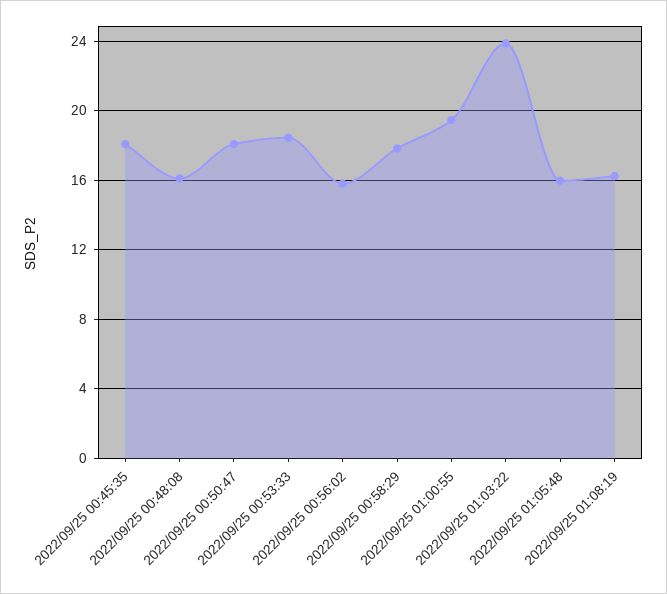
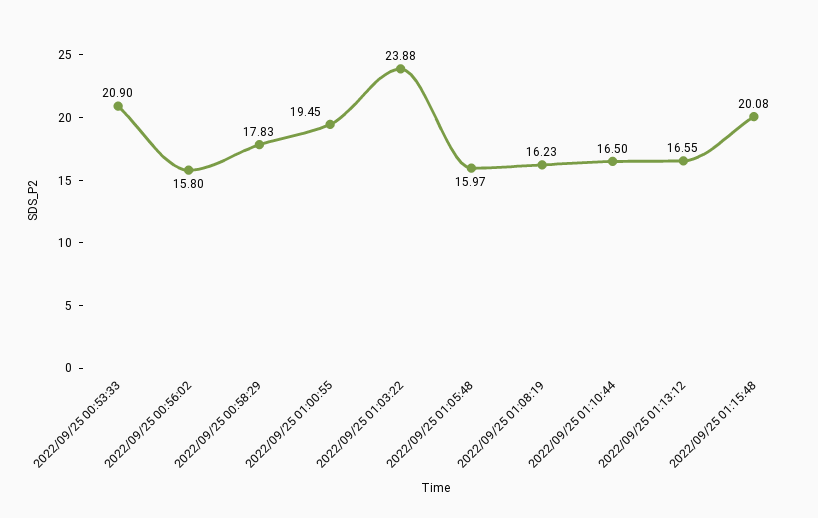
2022/09/25 00:45:35: 18 -> none
2022/09/25 00:48:08: 16 -> none
2022/09/25 00:50:47: 18 -> none
2022/09/25 00:53:33: 18.5 -> 20.9
2022/09/25 01:10:44: none -> 16.5
2022/09/25 01:13:12: none -> 16.55
2022/09/25 01:15:48: none -> 20.08

